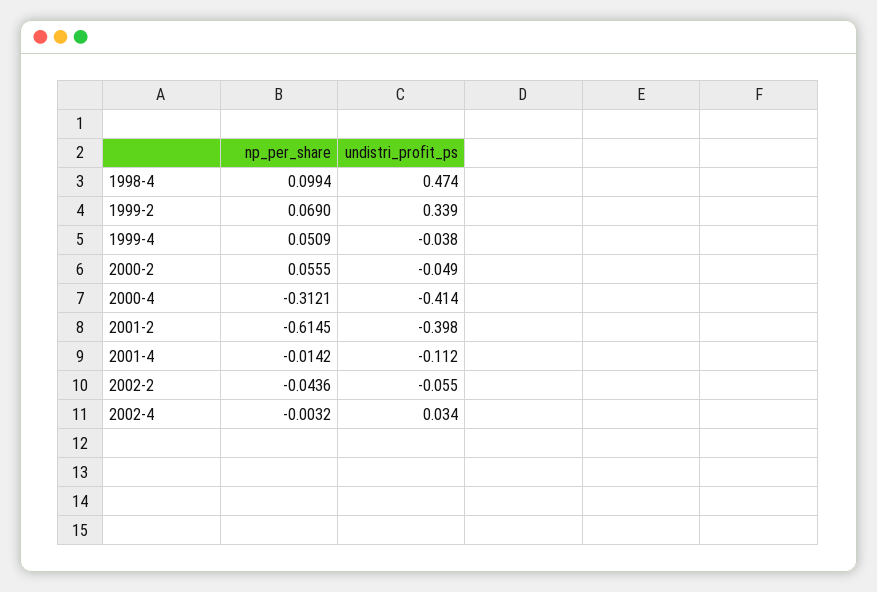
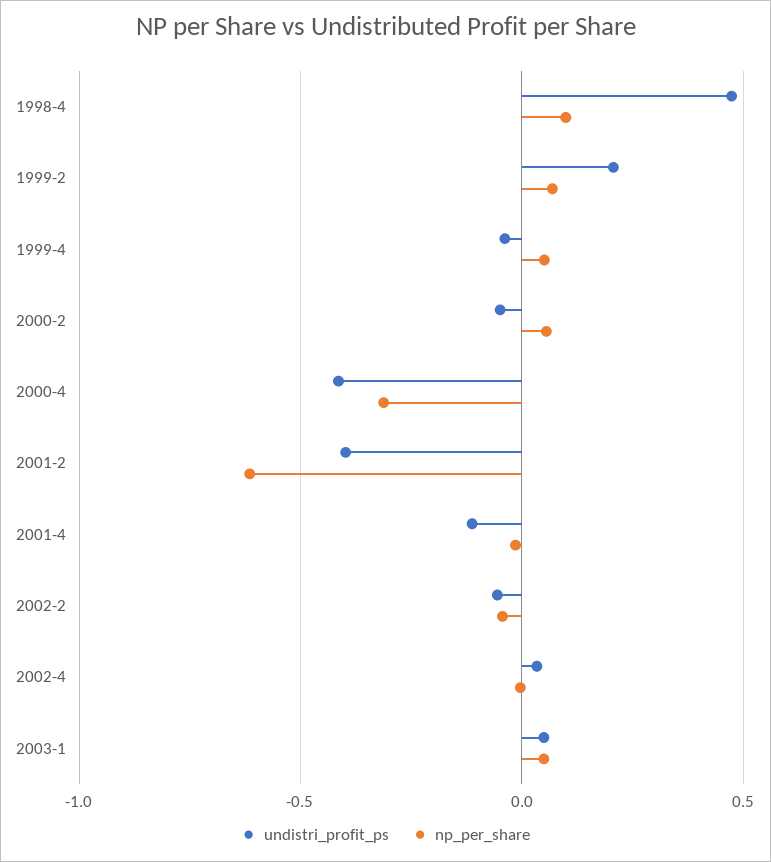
undistri_profit_ps, 1999-2: 0.339 -> 0.2
undistri_profit_ps, 2003-1: none -> 0.05
np_per_share, 2003-1: none -> 0.05

